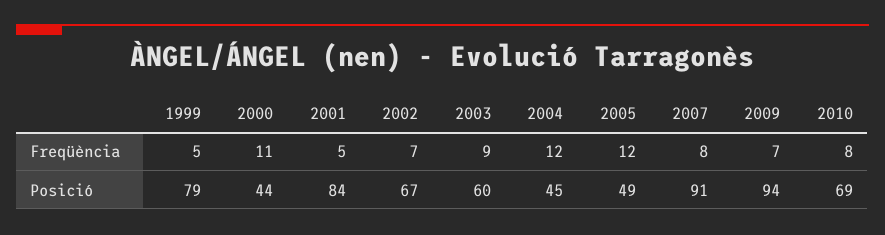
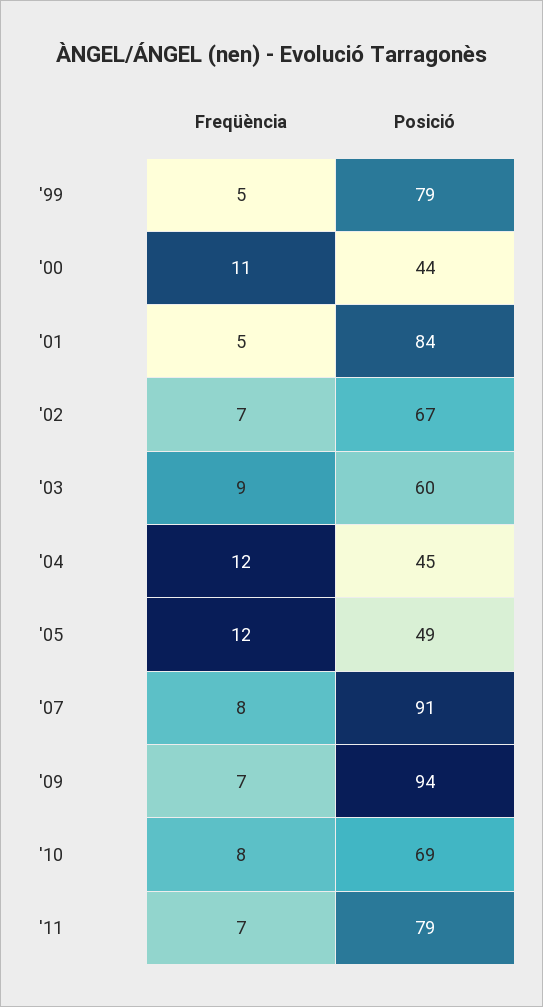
'11, Freqüència: none -> 7
'11, Posició: none -> 79

